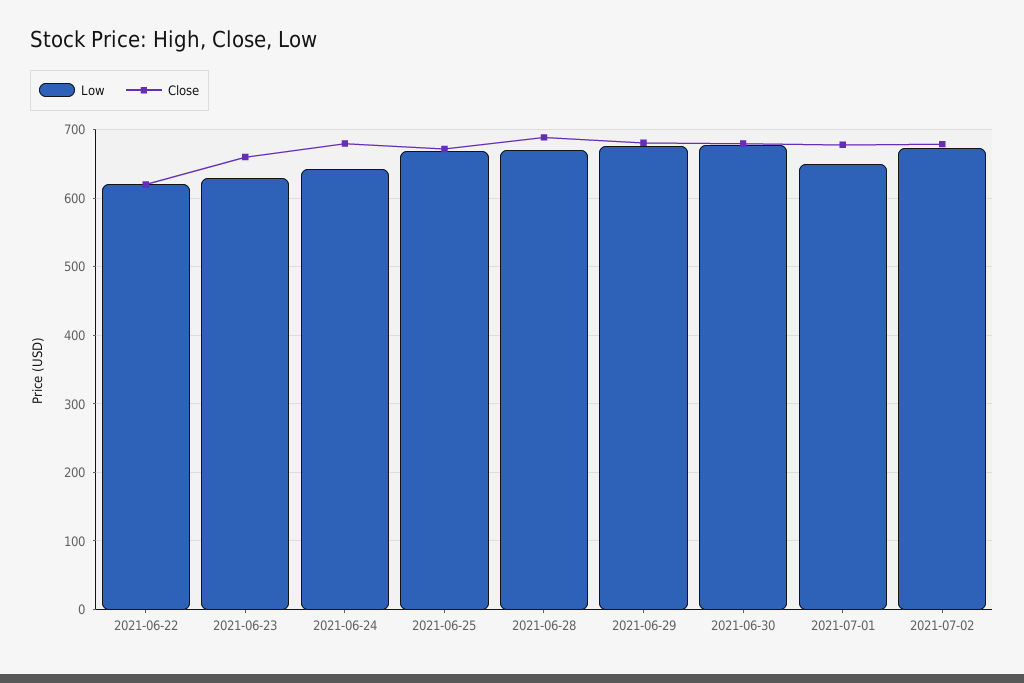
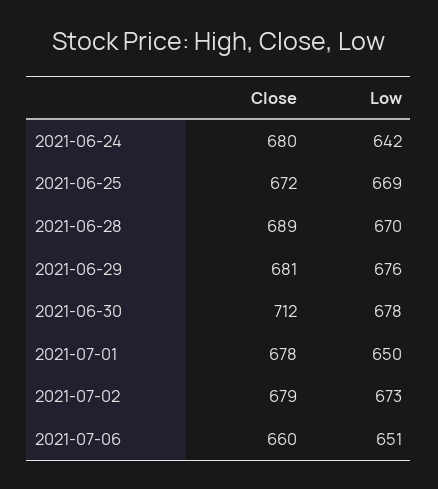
Low, 2021-06-22: 620 -> none
Close, 2021-06-22: 620 -> none
Low, 2021-06-23: 630 -> none
Close, 2021-06-23: 660 -> none
Close, 2021-06-30: 680 -> 712
Close, 2021-07-06: none -> 660
Low, 2021-07-06: none -> 651

